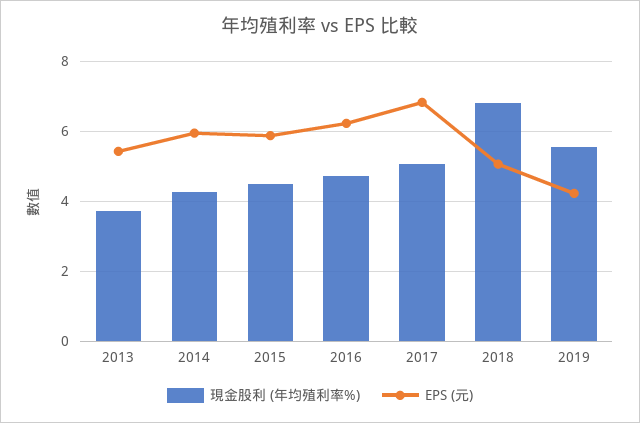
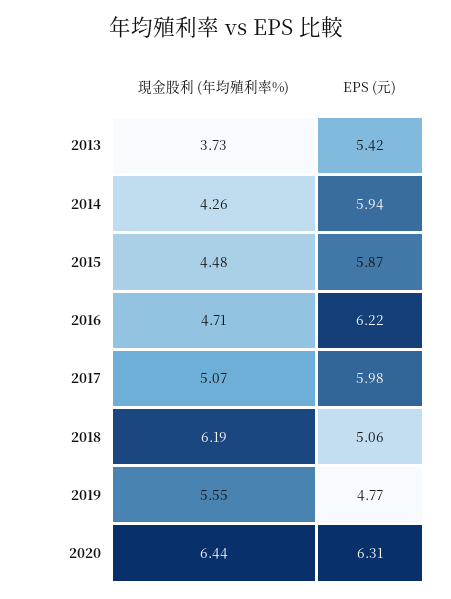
EPS (元), 2017: 6.8 -> 5.98
現金股利 (年均殖利率%), 2018: 6.8 -> 6.19
EPS (元), 2019: 4.2 -> 4.77
現金股利 (年均殖利率%), 2020: none -> 6.44
EPS (元), 2020: none -> 6.31

